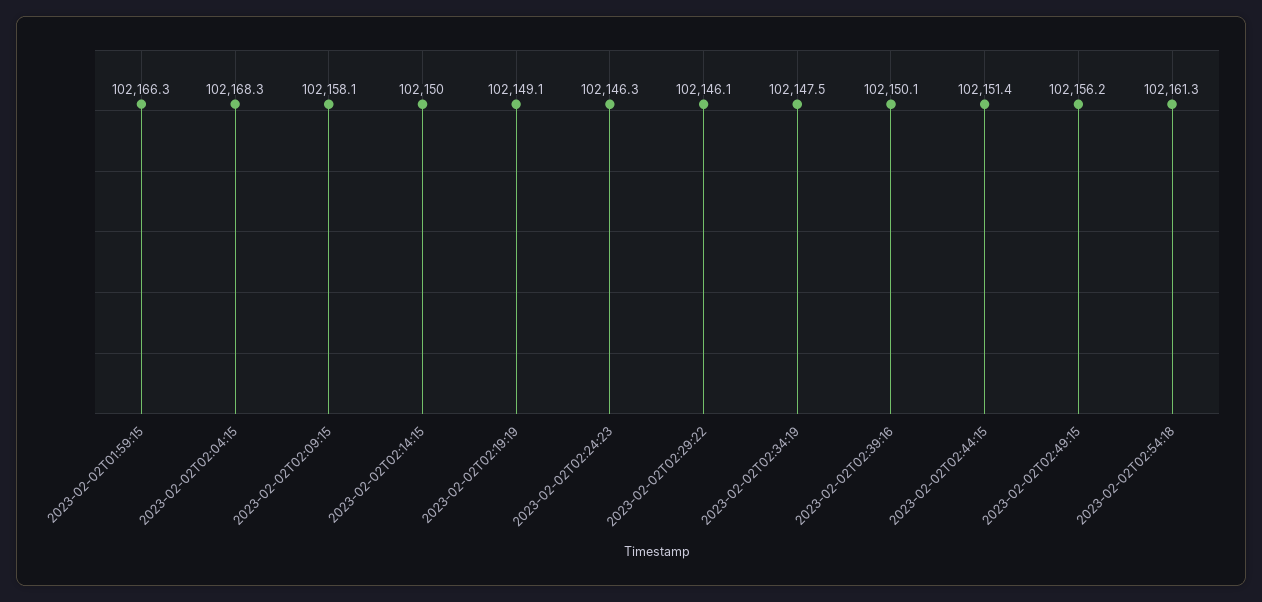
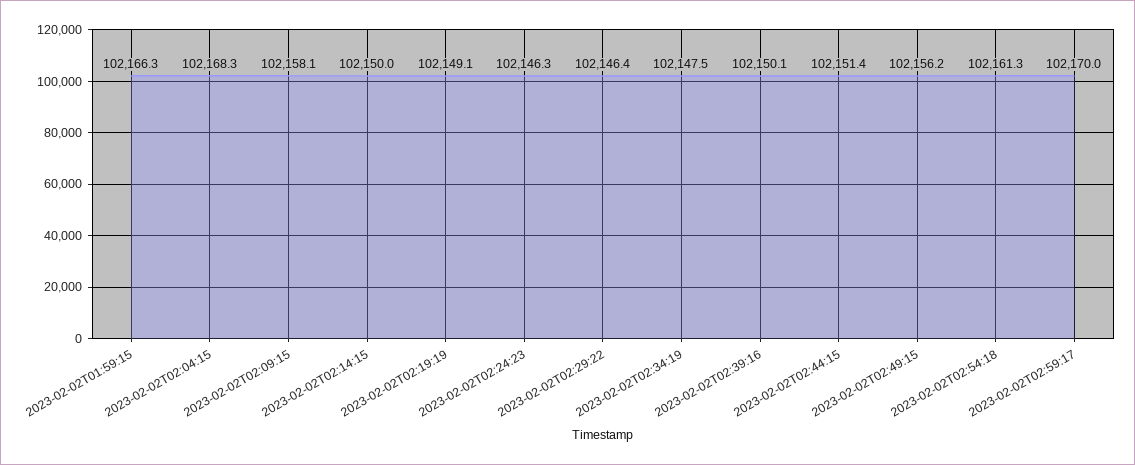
2023-02-02T02:29:22: 102146.1 -> 102146.4
2023-02-02T02:59:17: none -> 102170

